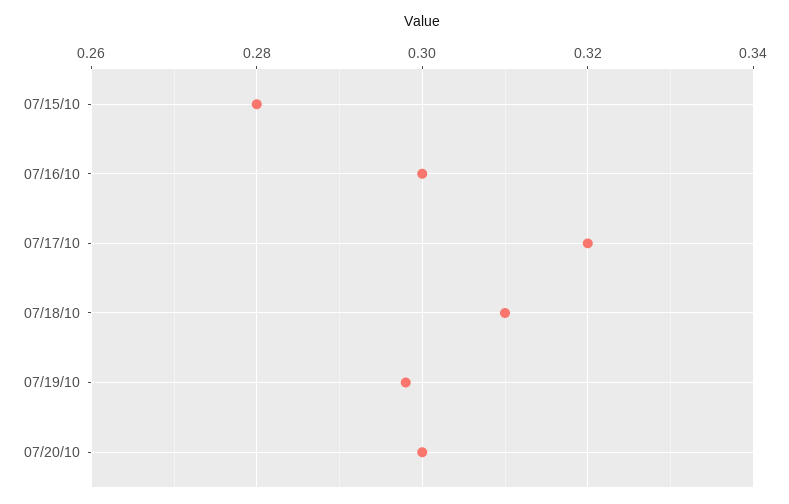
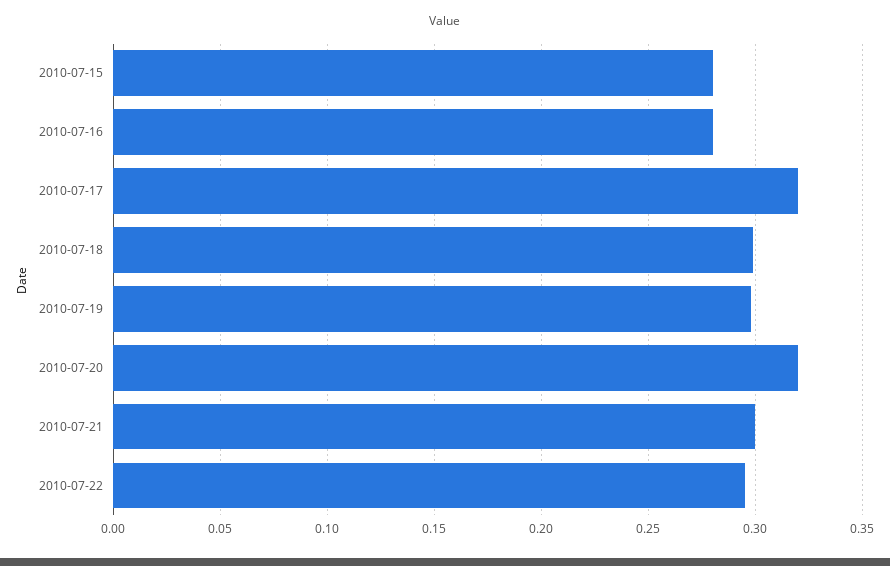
07/16/10: 0.3 -> 0.28
07/18/10: 0.31 -> 0.3
07/20/10: 0.3 -> 0.32
2010-07-21: none -> 0.3
2010-07-22: none -> 0.295

